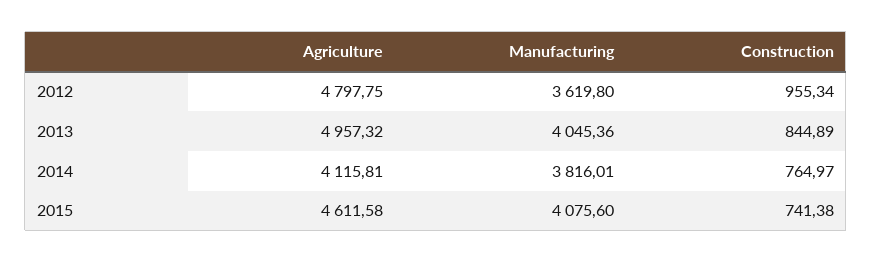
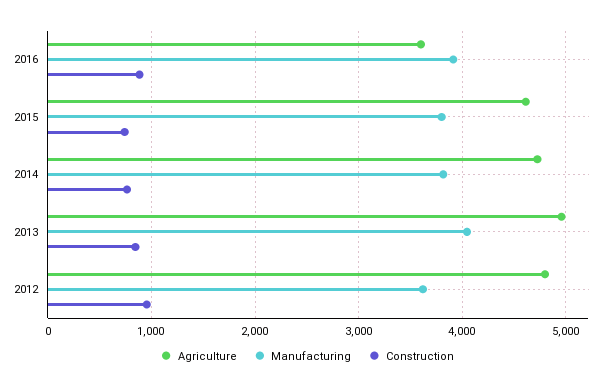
Agriculture, 2014: 4115.81 -> 4700
Manufacturing, 2015: 4075.6 -> 3800
Agriculture, 2016: none -> 3600
Manufacturing, 2016: none -> 3900
Construction, 2016: none -> 900

